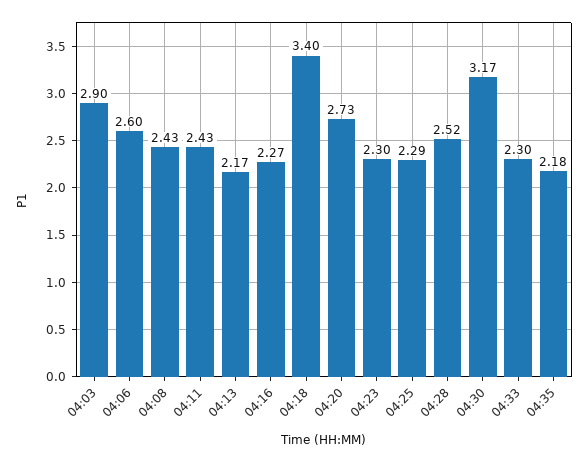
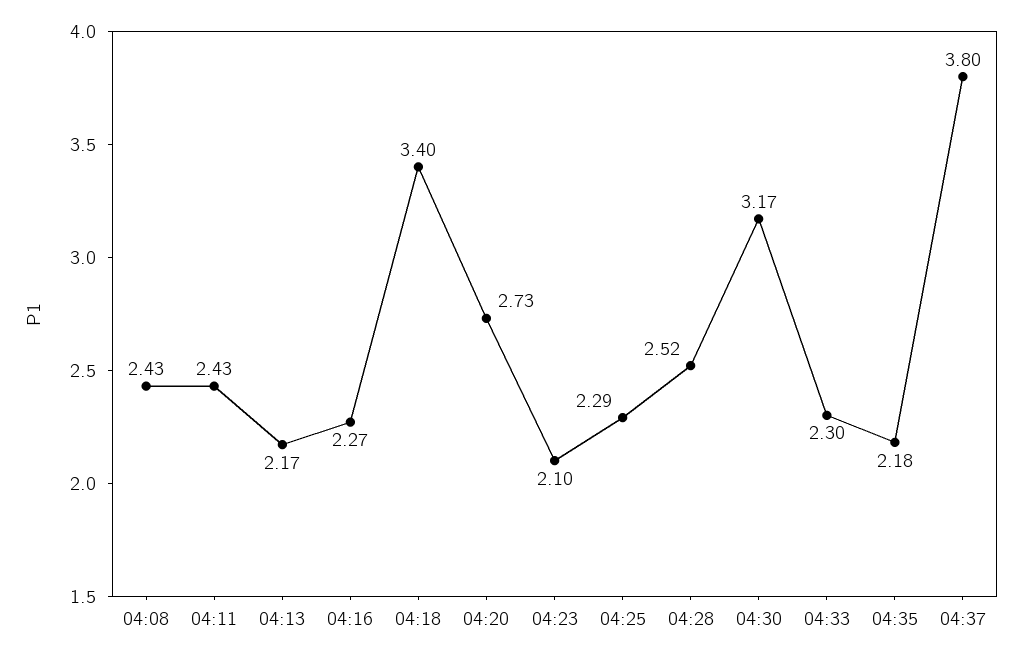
04:03: 2.9 -> none
04:06: 2.6 -> none
04:23: 2.3 -> 2.1
04:37: none -> 3.8

